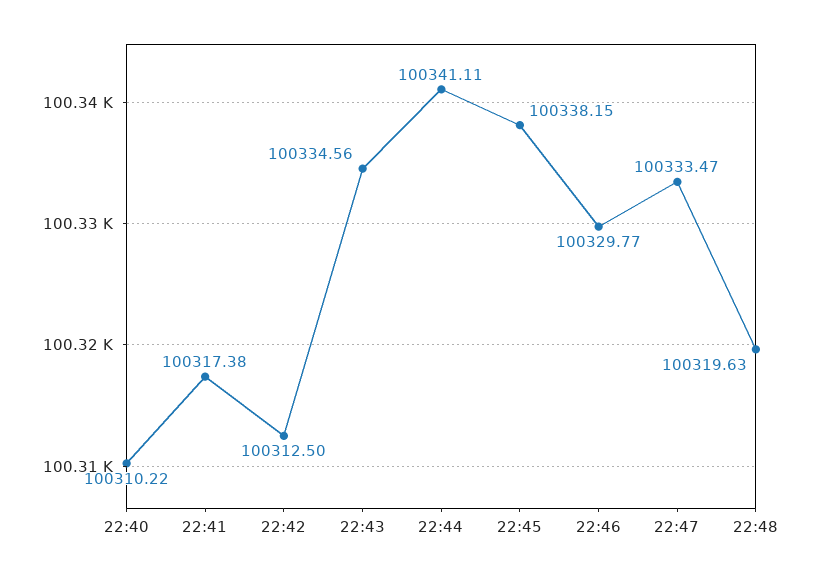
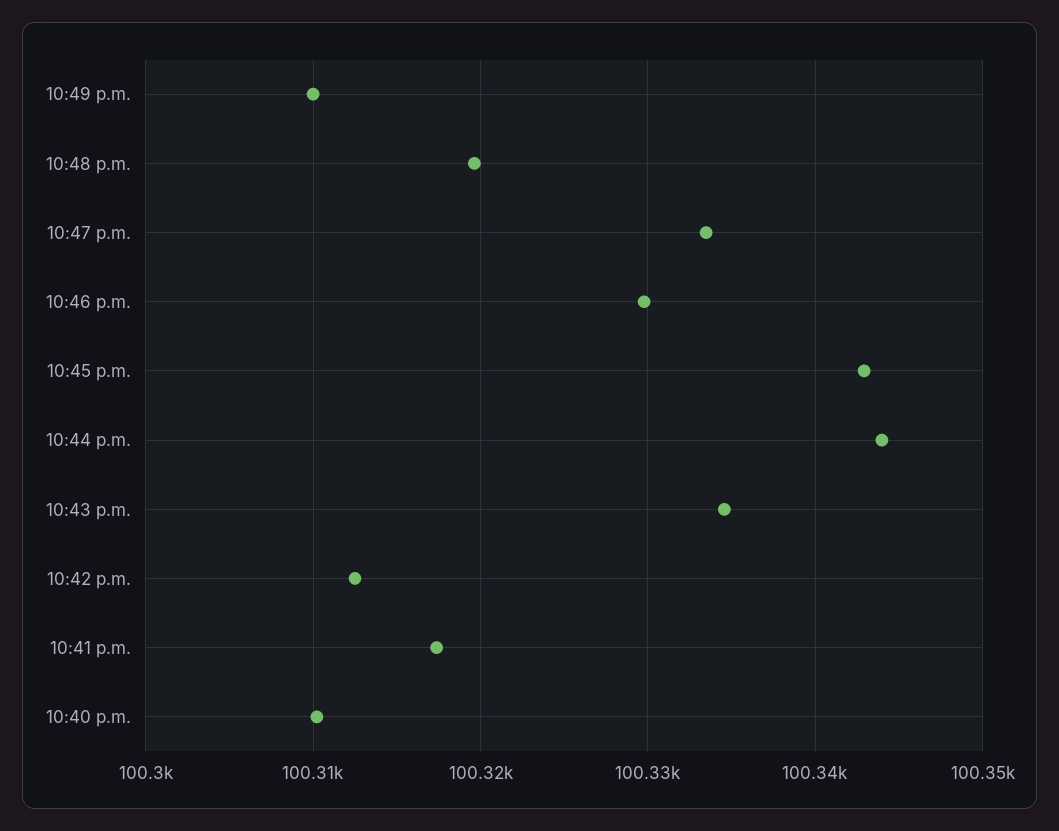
22:44: 100341.11 -> 100344
22:45: 100338.15 -> 100343
10:49 p.m.: none -> 100310

